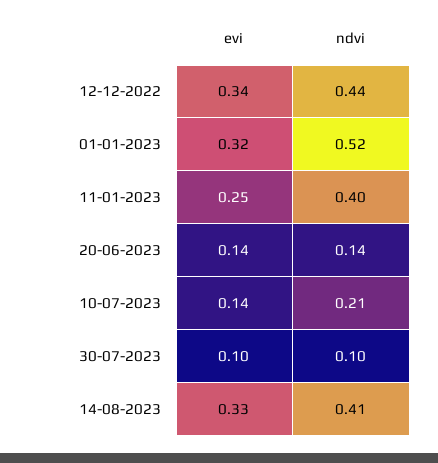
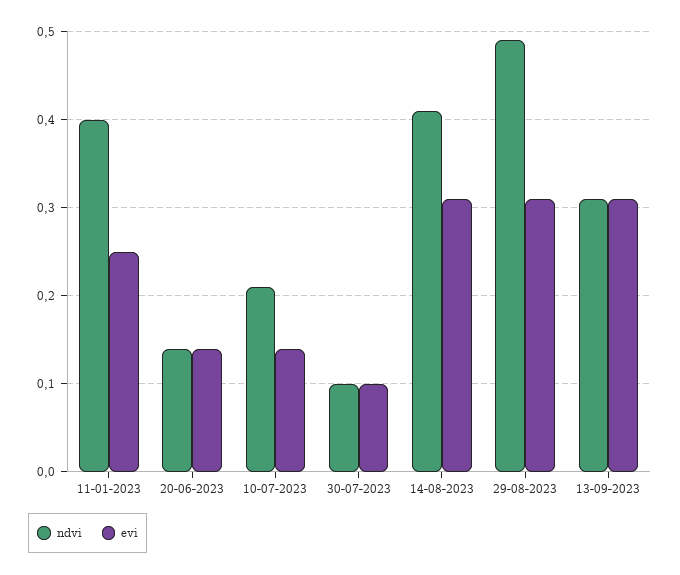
evi, 12-12-2022: 0.34 -> none
ndvi, 12-12-2022: 0.44 -> none
evi, 01-01-2023: 0.32 -> none
ndvi, 01-01-2023: 0.52 -> none
evi, 14-08-2023: 0.33 -> 0.31
ndvi, 29-08-2023: none -> 0.49
evi, 29-08-2023: none -> 0.31
ndvi, 13-09-2023: none -> 0.31
evi, 13-09-2023: none -> 0.31

